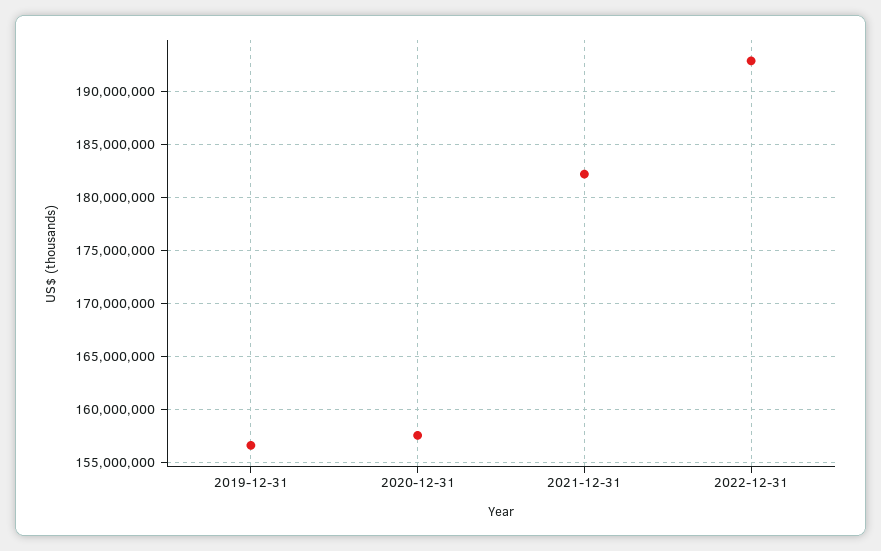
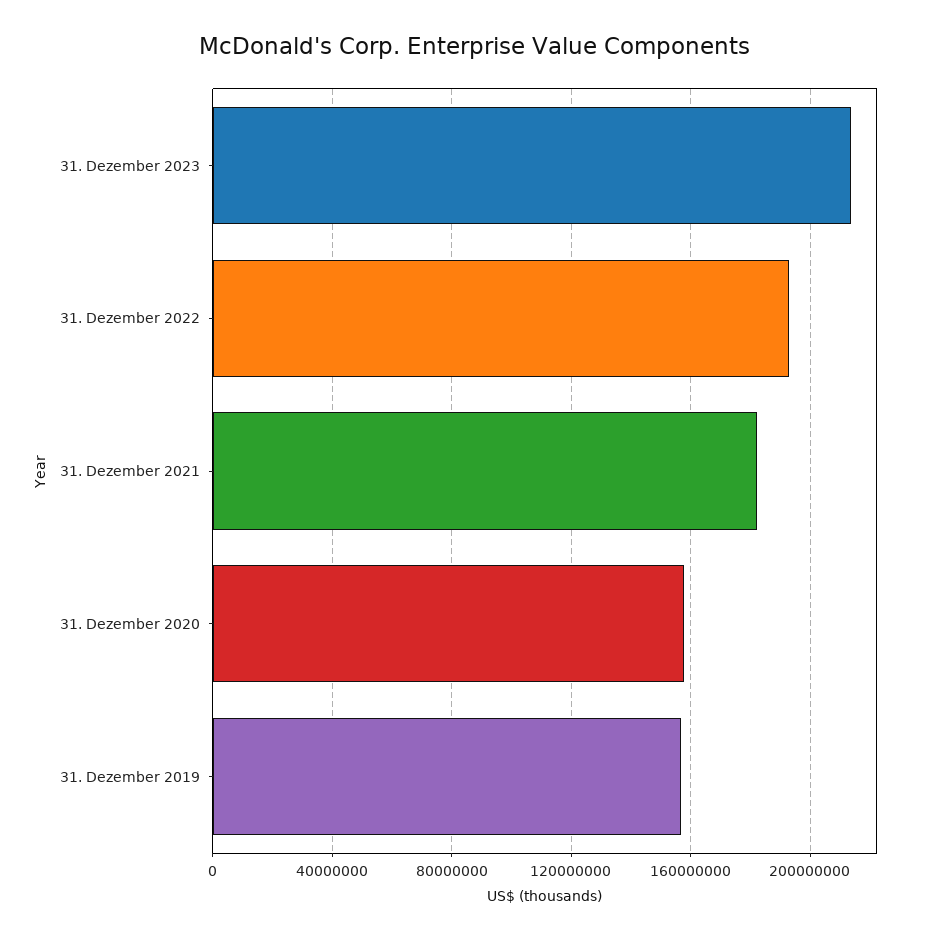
31. Dezember 2023: none -> 215000000

